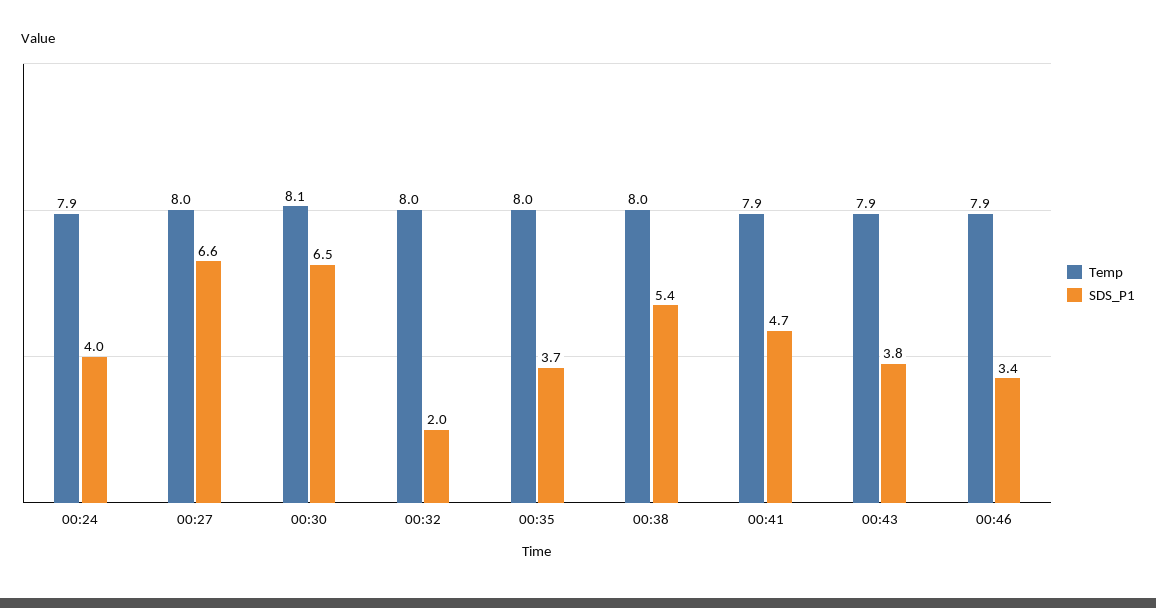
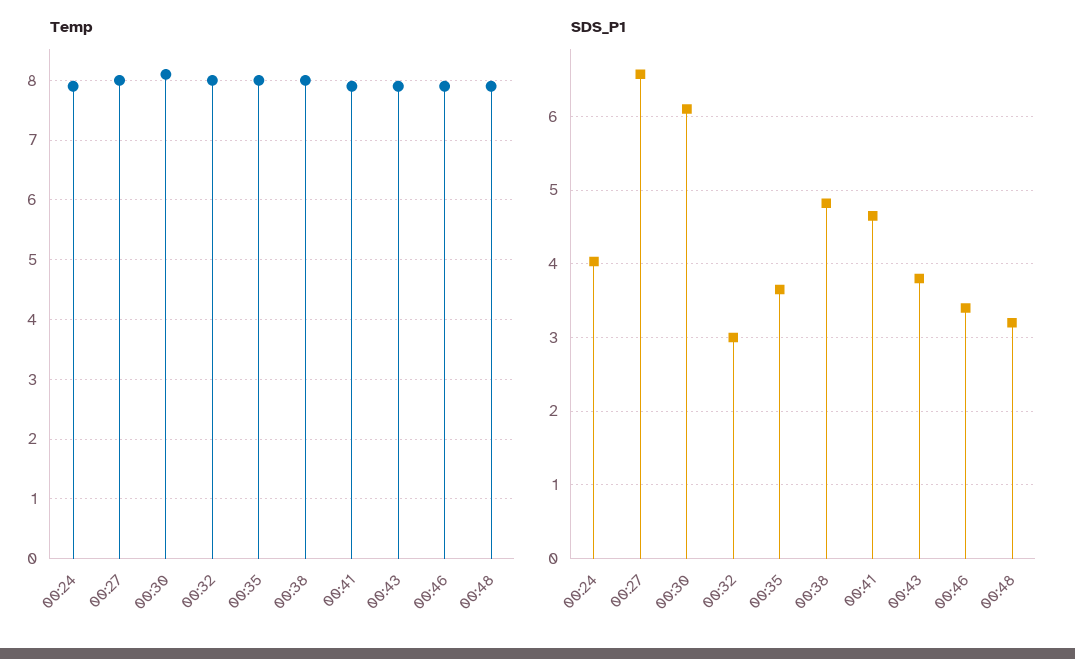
SDS_P1, 00:30: 6.5 -> 6.1
SDS_P1, 00:32: 2 -> 3
SDS_P1, 00:38: 5.4 -> 4.8
Temp, 00:48: none -> 8
SDS_P1, 00:48: none -> 3.2

